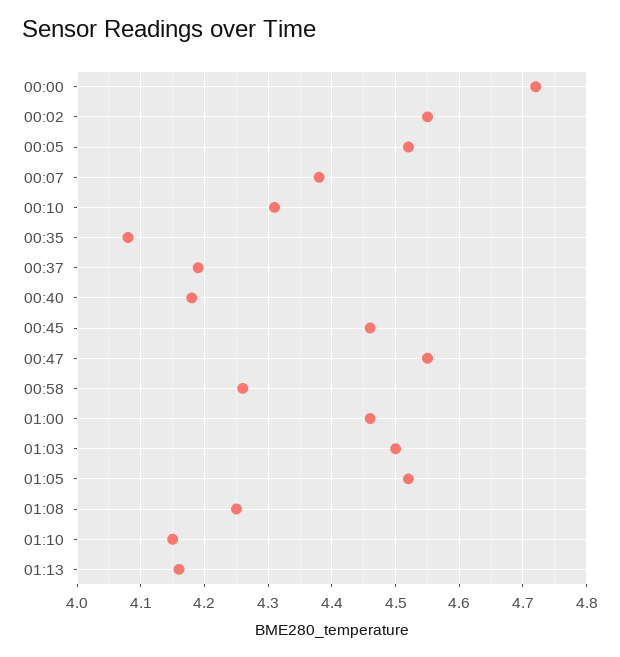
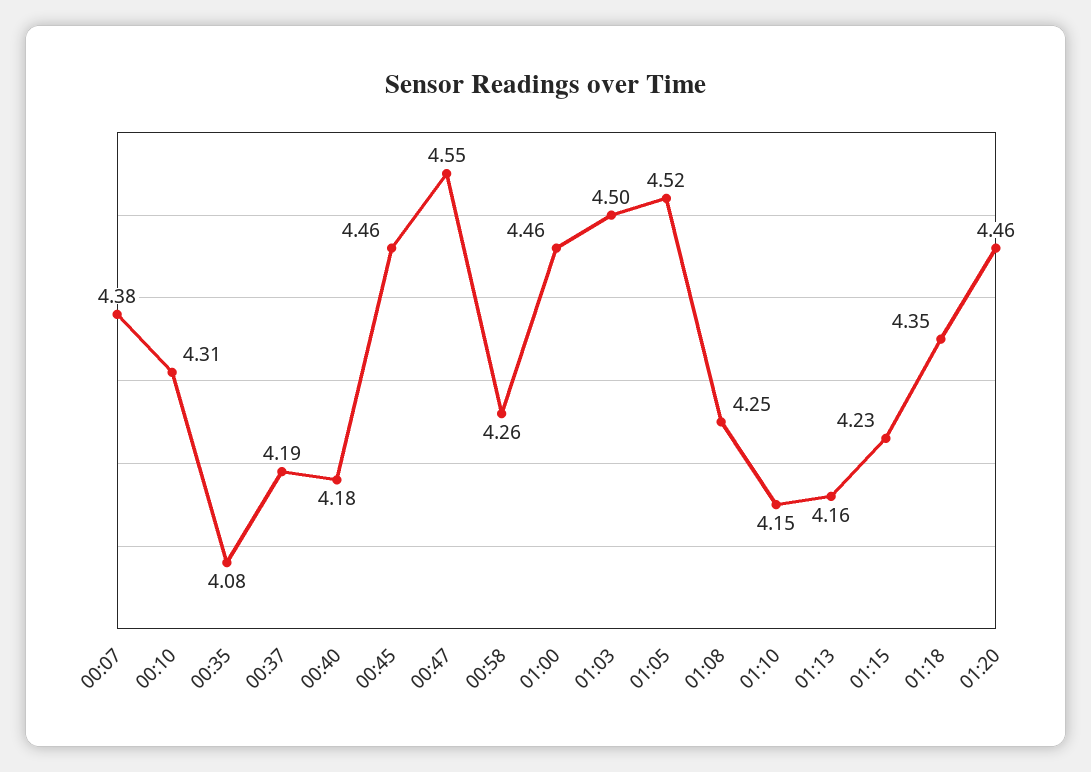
00:00: 4.72 -> none
00:02: 4.55 -> none
00:05: 4.52 -> none
01:15: none -> 4.23
01:18: none -> 4.35
01:20: none -> 4.46

